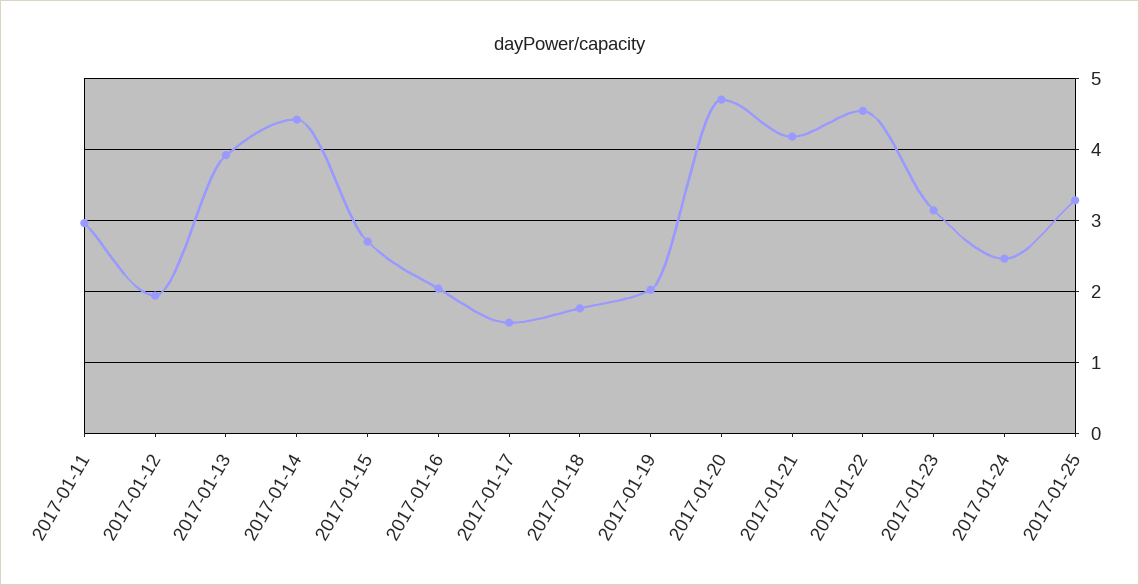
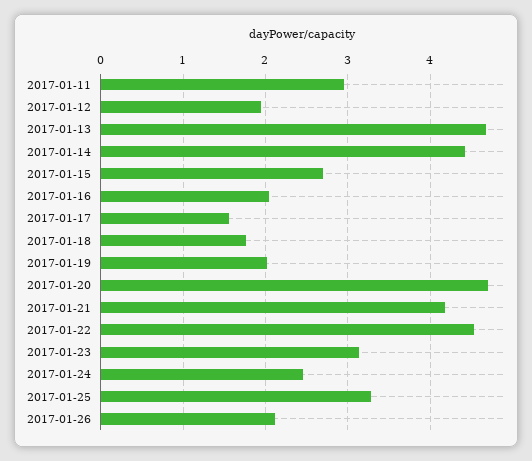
2017-01-13: 3.9 -> 4.7
2017-01-26: none -> 2.1

